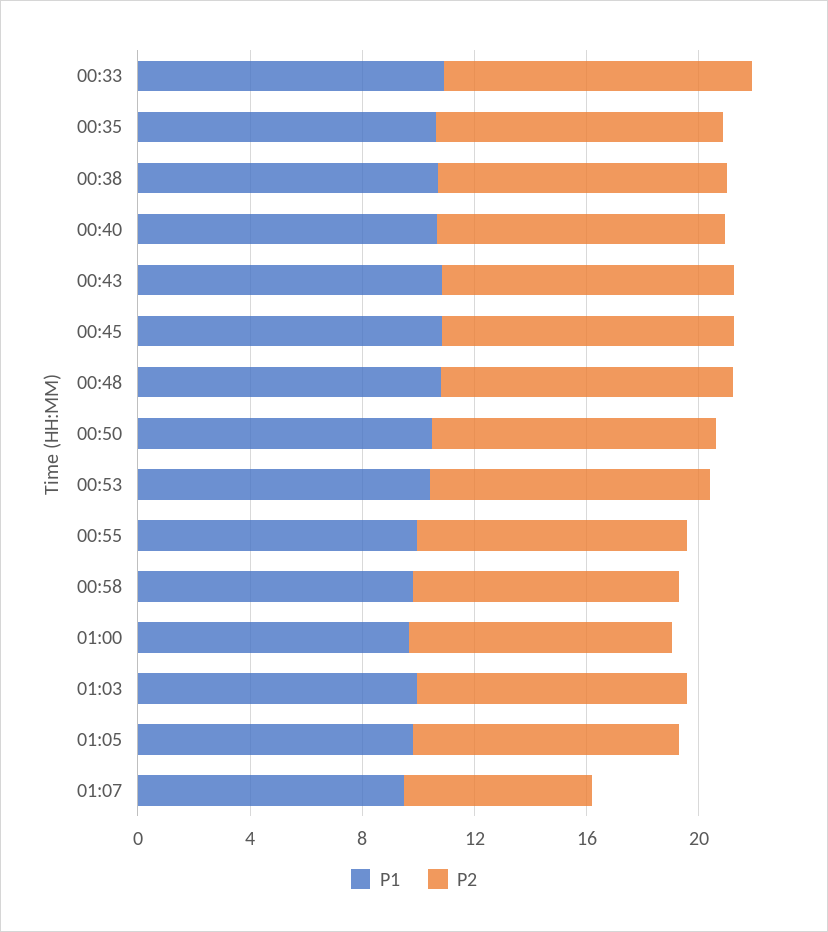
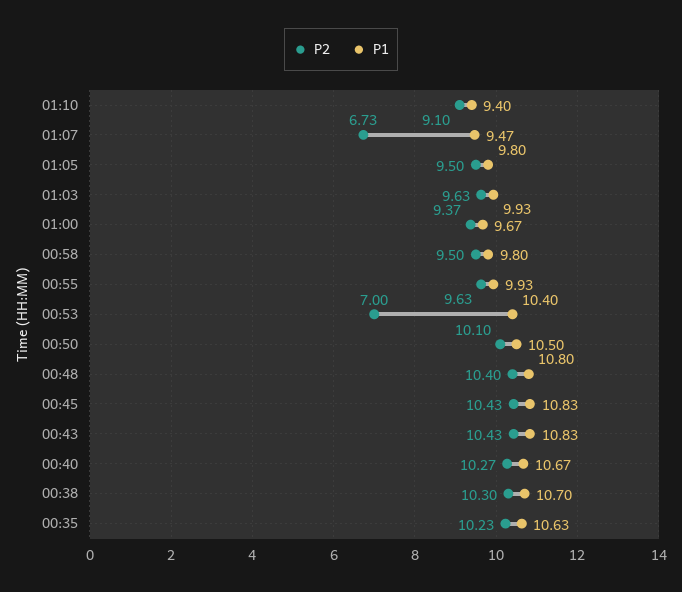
P1, 00:33: 11 -> none
P2, 00:33: 11 -> none
P2, 00:53: 10 -> 7
P2, 01:10: none -> 9.1
P1, 01:10: none -> 9.4

